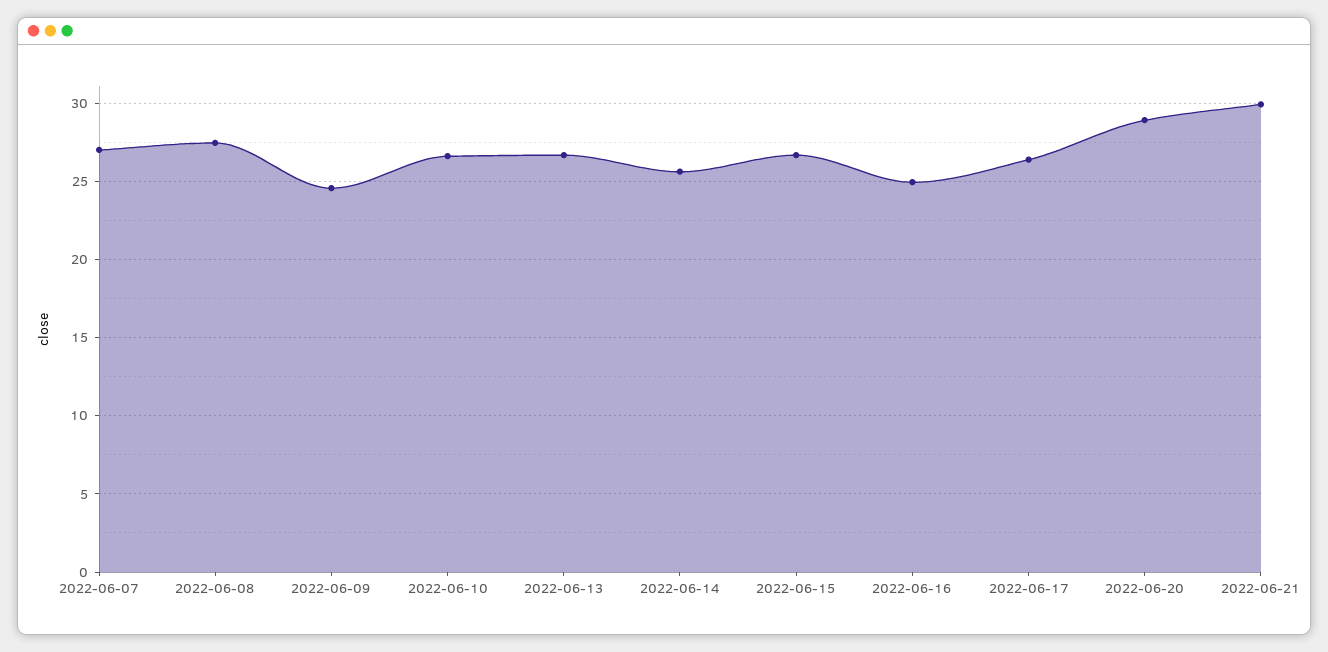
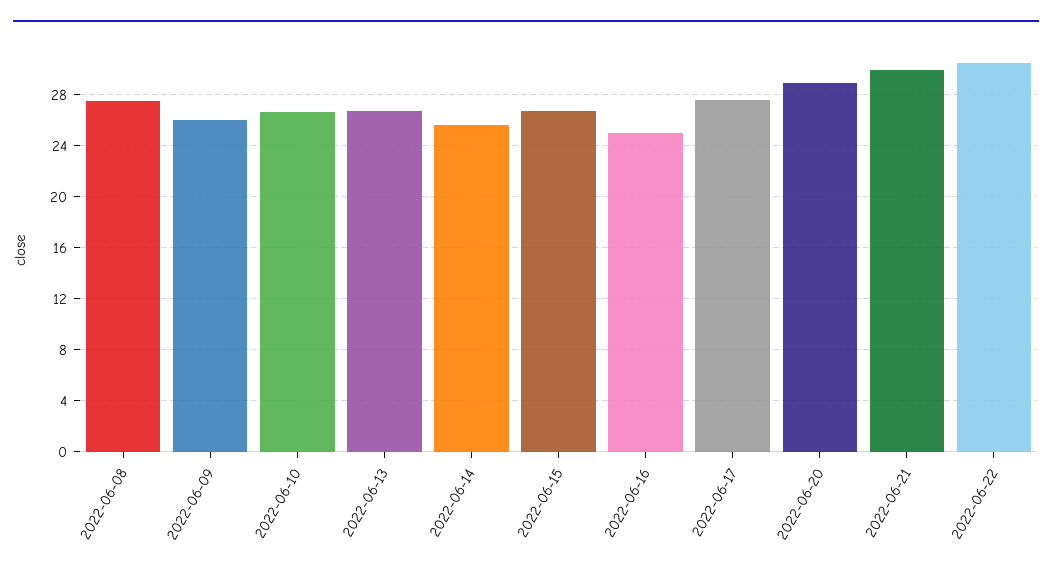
2022-06-07: 27 -> none
2022-06-09: 24.5 -> 26
2022-06-17: 26.5 -> 27.5
2022-06-22: none -> 30.5

